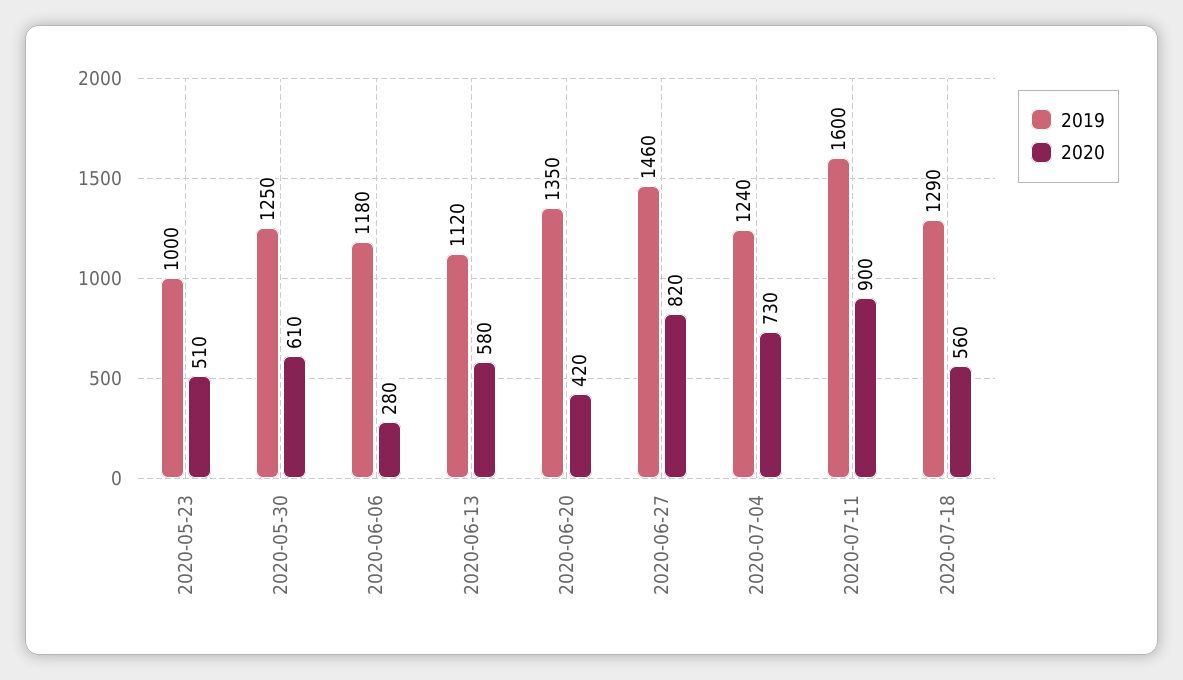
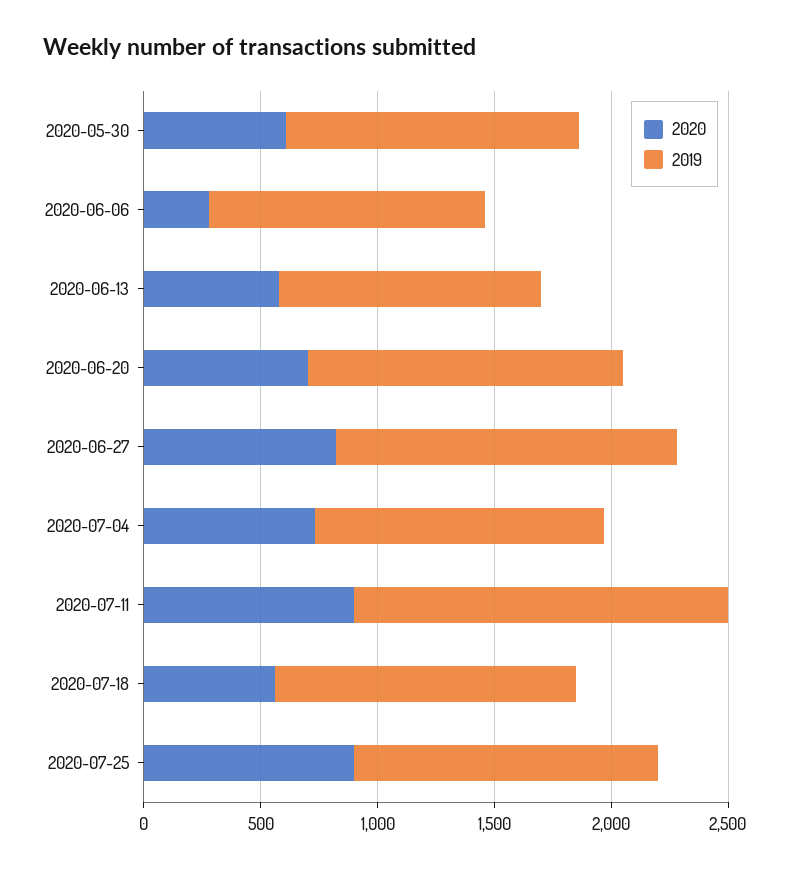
2019, 2020-05-23: 1000 -> none
2020, 2020-05-23: 510 -> none
2020, 2020-06-20: 420 -> 700
2020, 2020-07-25: none -> 900
2019, 2020-07-25: none -> 1300

